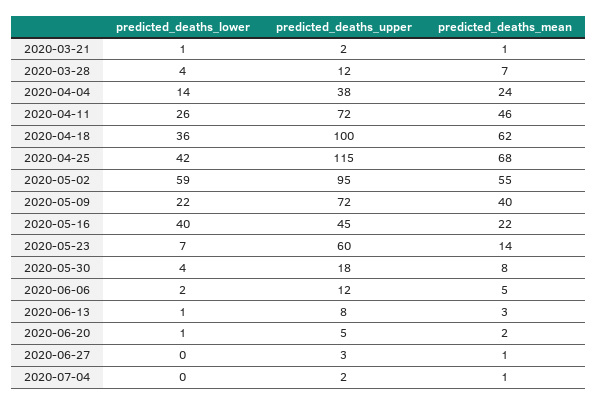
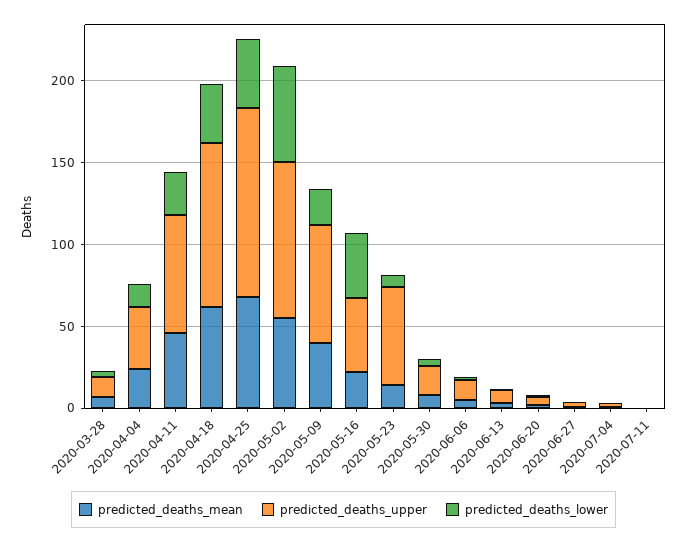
predicted_deaths_lower, 2020-03-21: 1 -> none
predicted_deaths_upper, 2020-03-21: 2 -> none
predicted_deaths_mean, 2020-03-21: 1 -> none
predicted_deaths_mean, 2020-07-11: none -> 0
predicted_deaths_upper, 2020-07-11: none -> 0
predicted_deaths_lower, 2020-07-11: none -> 0

